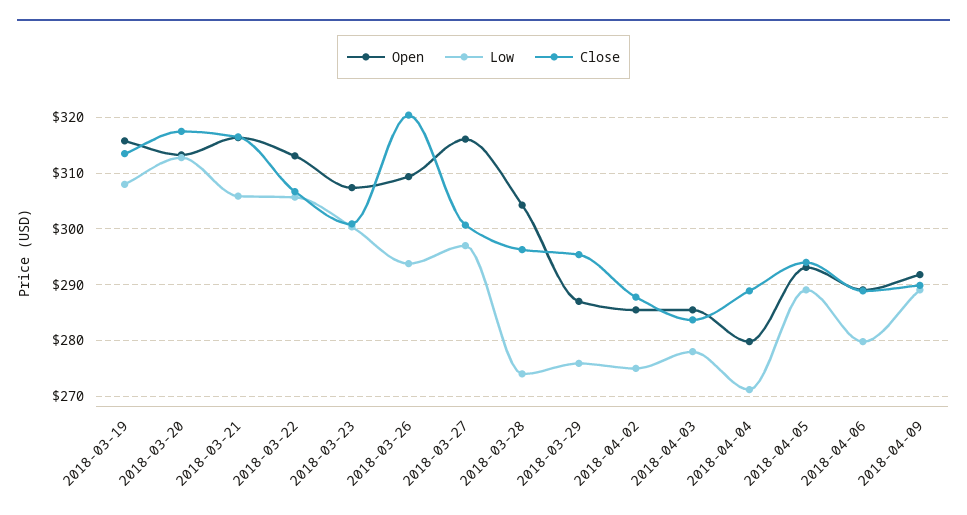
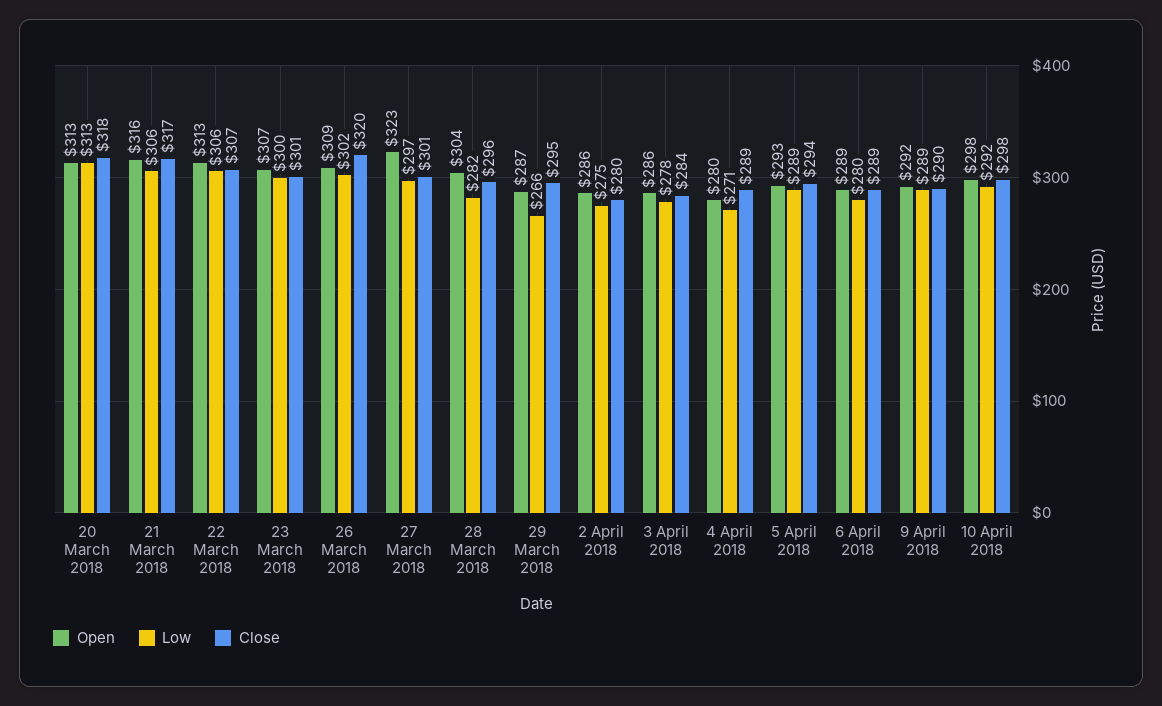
Open, 2018-03-19: 316 -> none
Low, 2018-03-19: 308 -> none
Close, 2018-03-19: 314 -> none
Low, 2018-03-26: 294 -> 302
Open, 2018-03-27: 316 -> 323
Low, 2018-03-28: 274 -> 282
Low, 2018-03-29: 276 -> 266
Close, 2018-04-02: 288 -> 280
Open, 10 April 2018: none -> 298
Low, 10 April 2018: none -> 292
Close, 10 April 2018: none -> 298

